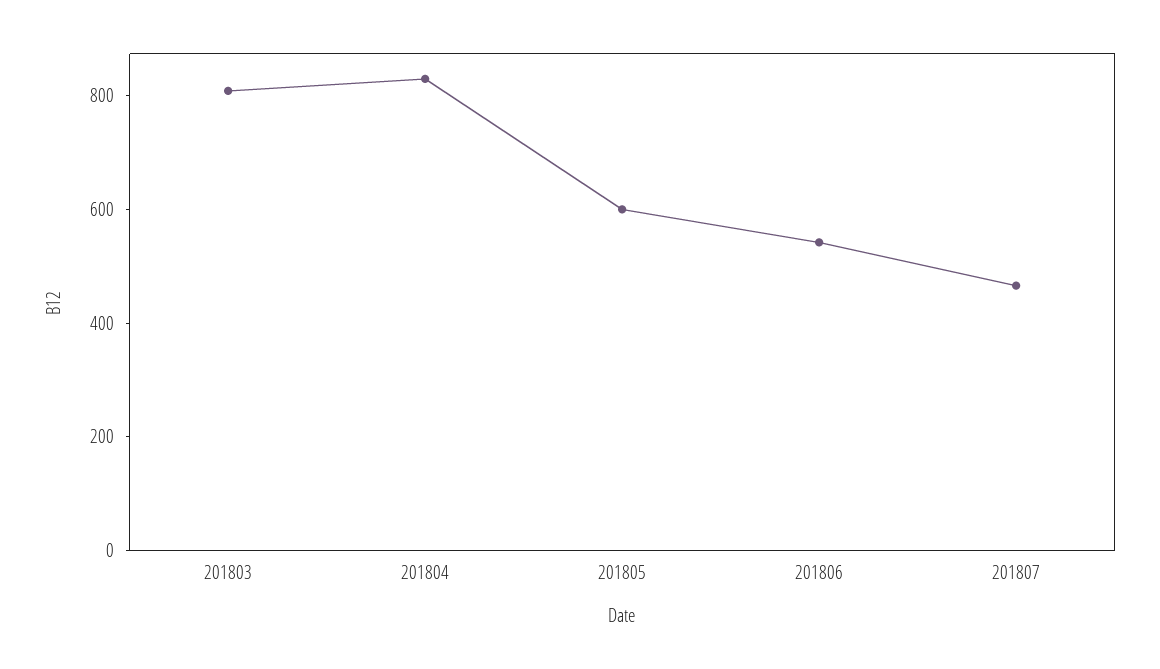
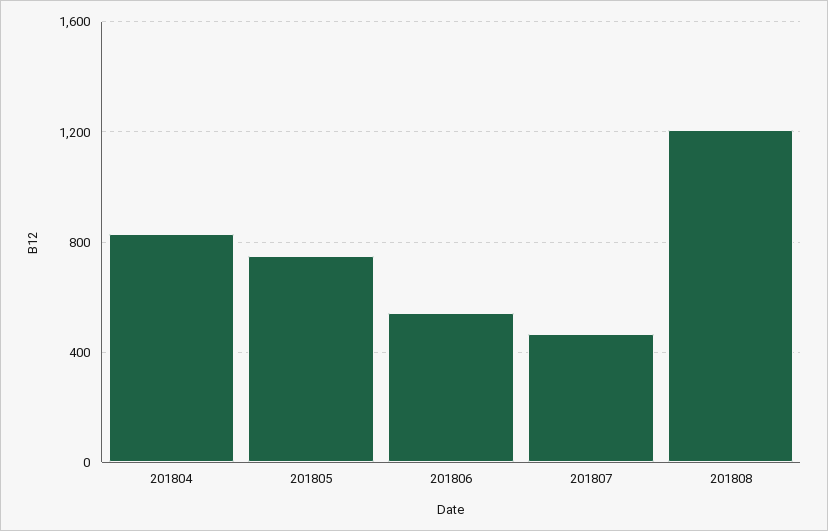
201803: 800 -> none
201805: 600 -> 750
201808: none -> 1200

